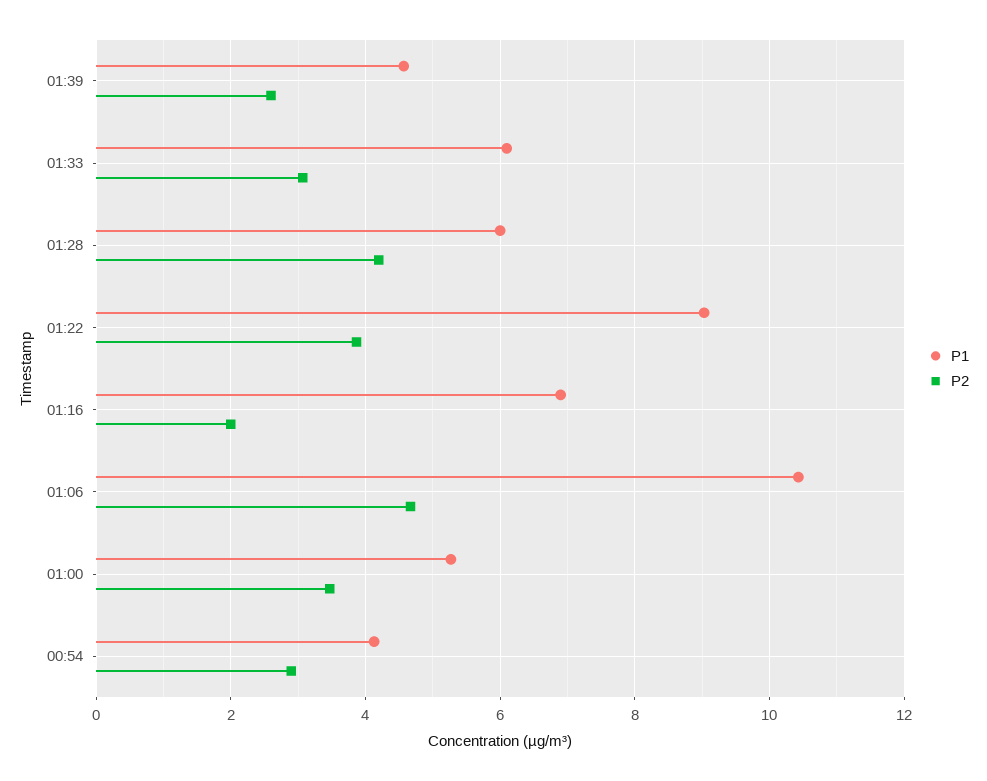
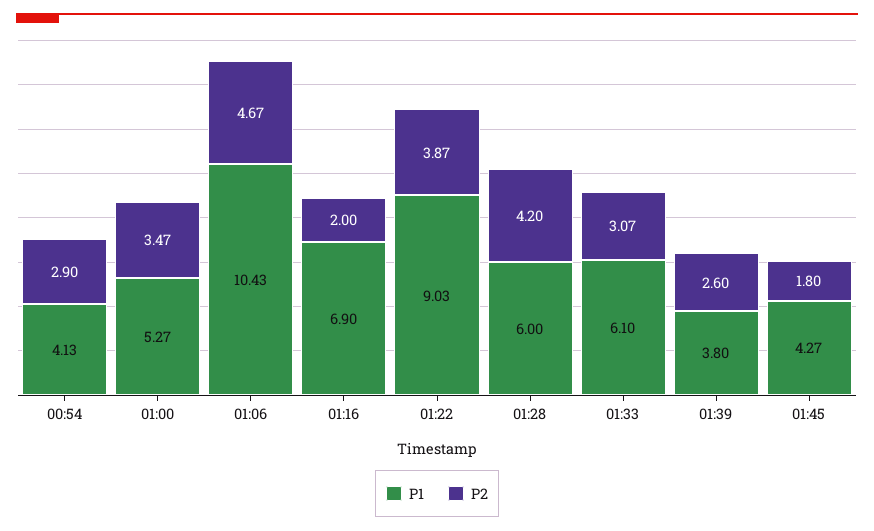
P1, 01:39: 4.6 -> 3.8
P1, 01:45: none -> 4.27
P2, 01:45: none -> 1.8

